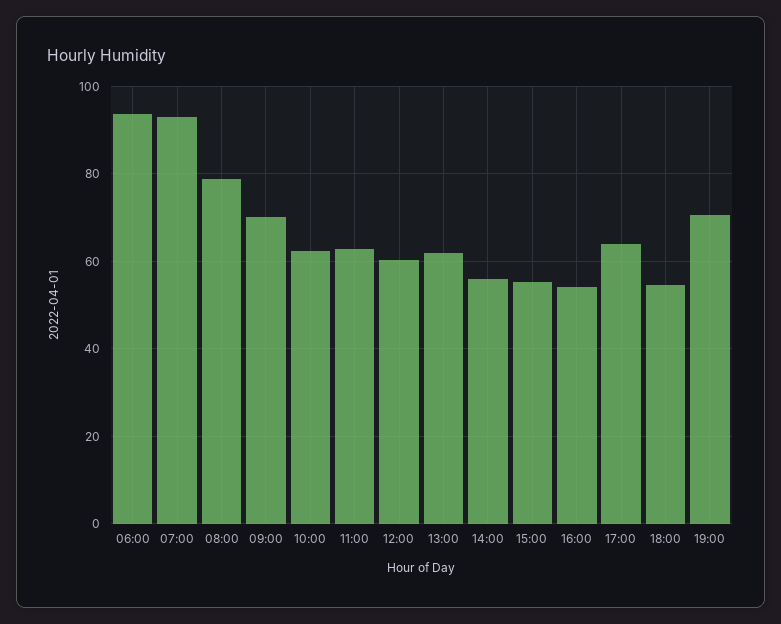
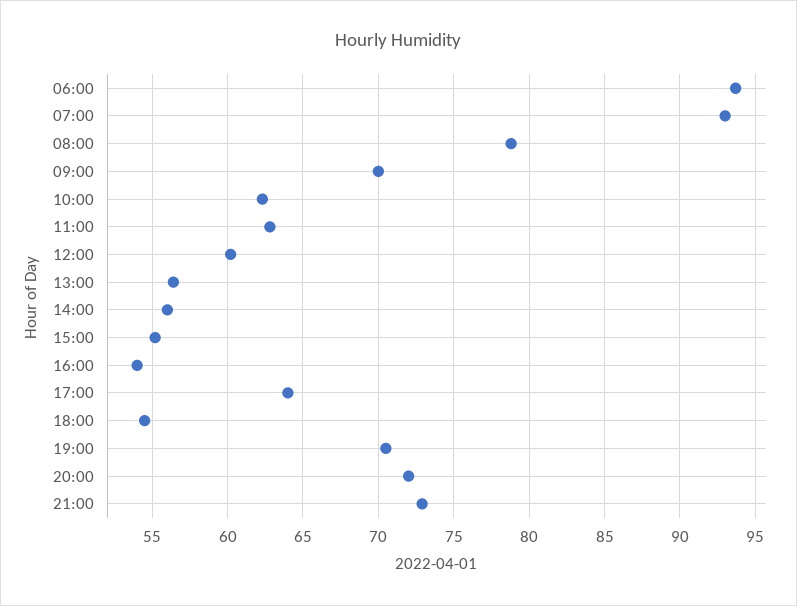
13:00: 62 -> 56.5
20:00: none -> 72
21:00: none -> 73

